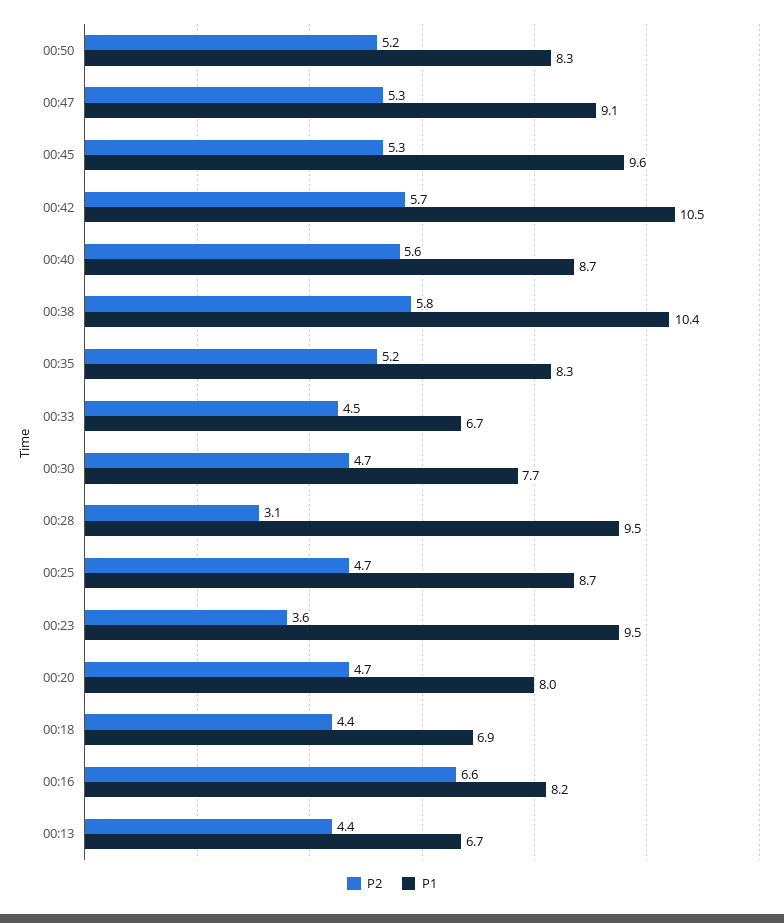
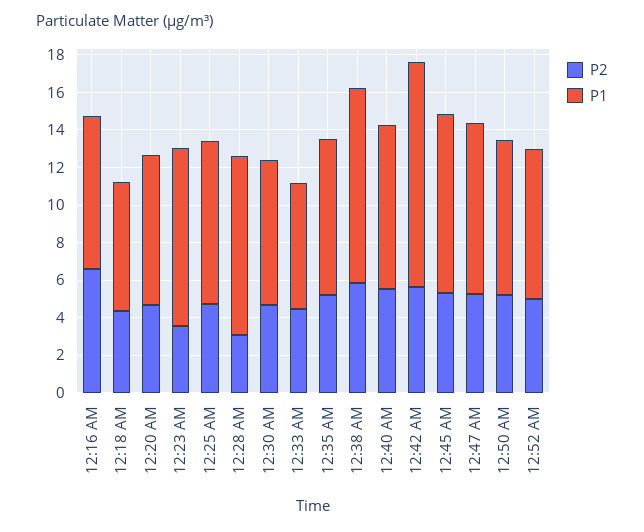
P1, 00:42: 10.5 -> 12
P2, 00:13: 4.4 -> none
P1, 00:13: 6.7 -> none
P2, 12:52 AM: none -> 5
P1, 12:52 AM: none -> 8

